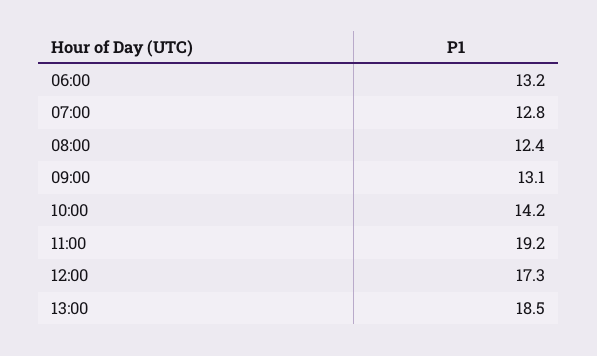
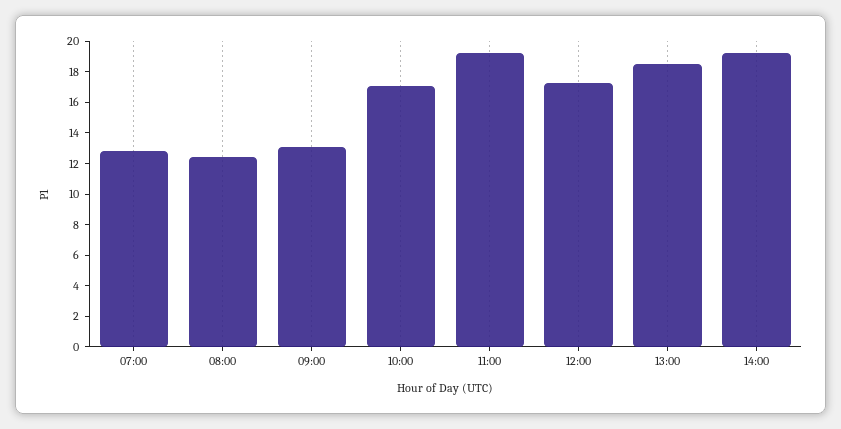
06:00: 13.2 -> none
10:00: 14.2 -> 17
14:00: none -> 19

